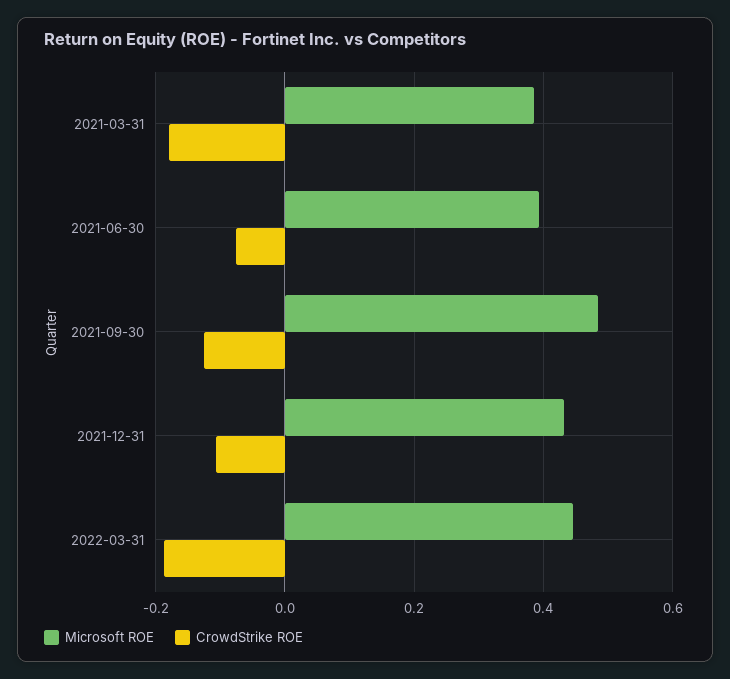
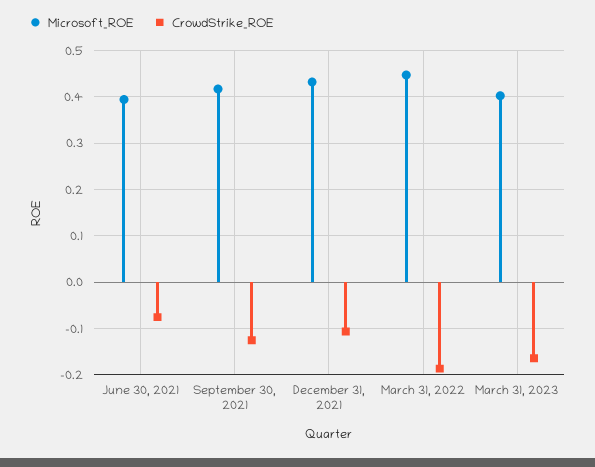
Microsoft ROE, 2021-03-31: 0.38 -> none
CrowdStrike ROE, 2021-03-31: -0.18 -> none
Microsoft ROE, 2021-09-30: 0.48 -> 0.42
Microsoft ROE, March 31, 2023: none -> 0.4
CrowdStrike ROE, March 31, 2023: none -> -0.16

